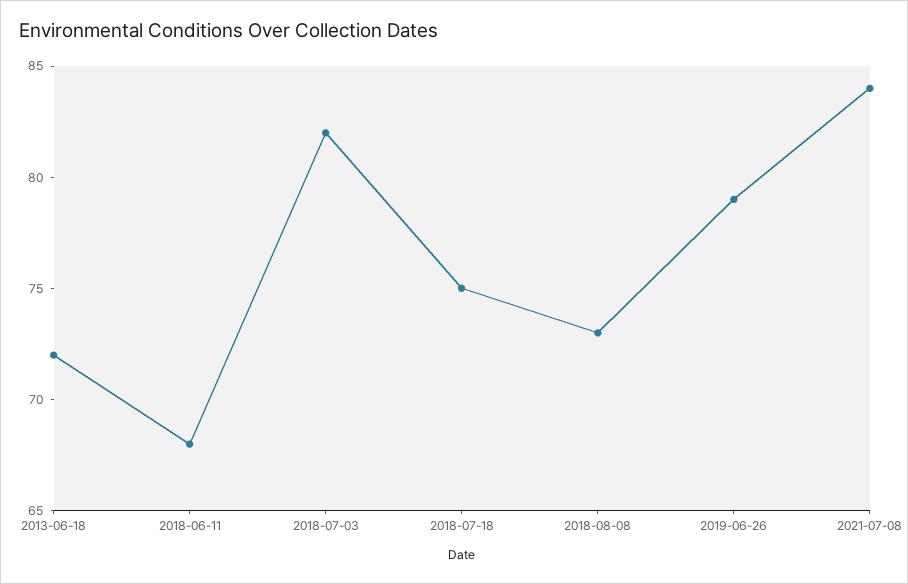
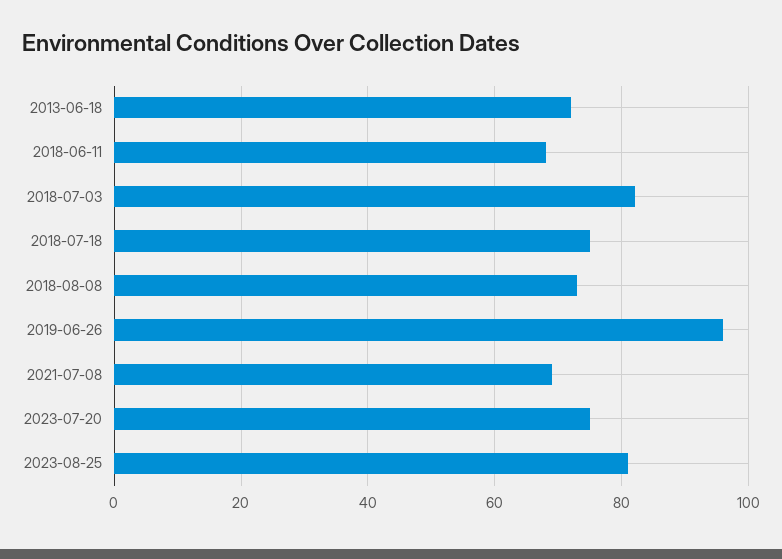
2019-06-26: 79 -> 95
2021-07-08: 84 -> 70
2023-07-20: none -> 75
2023-08-25: none -> 80

